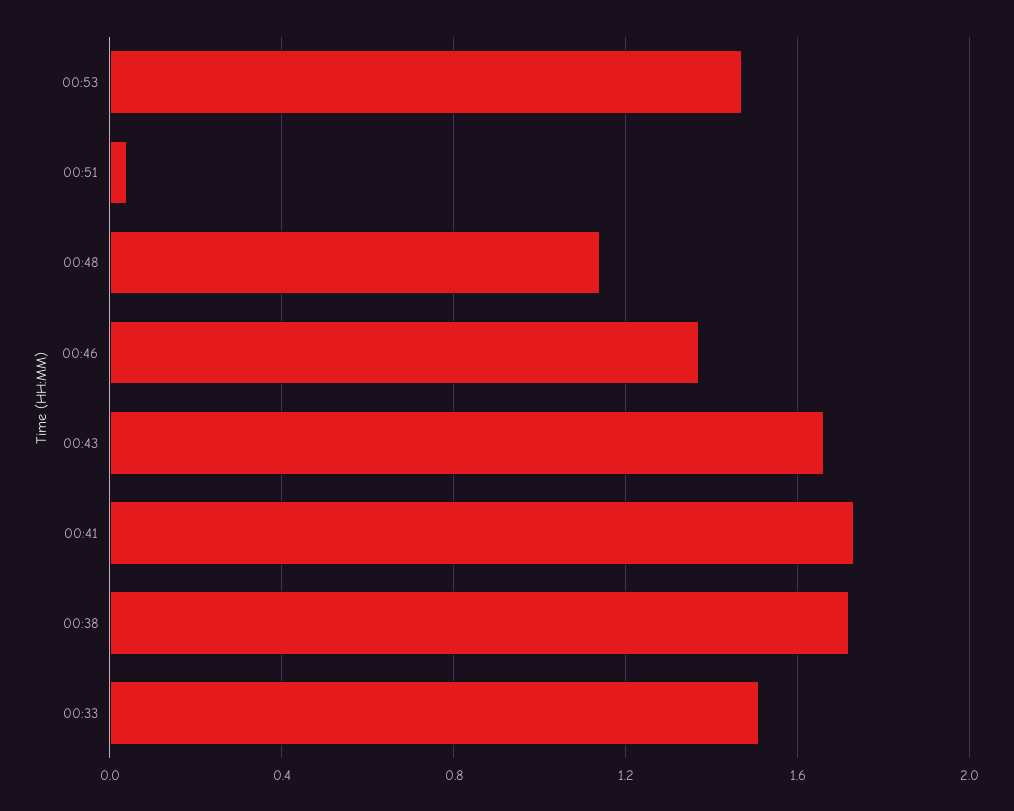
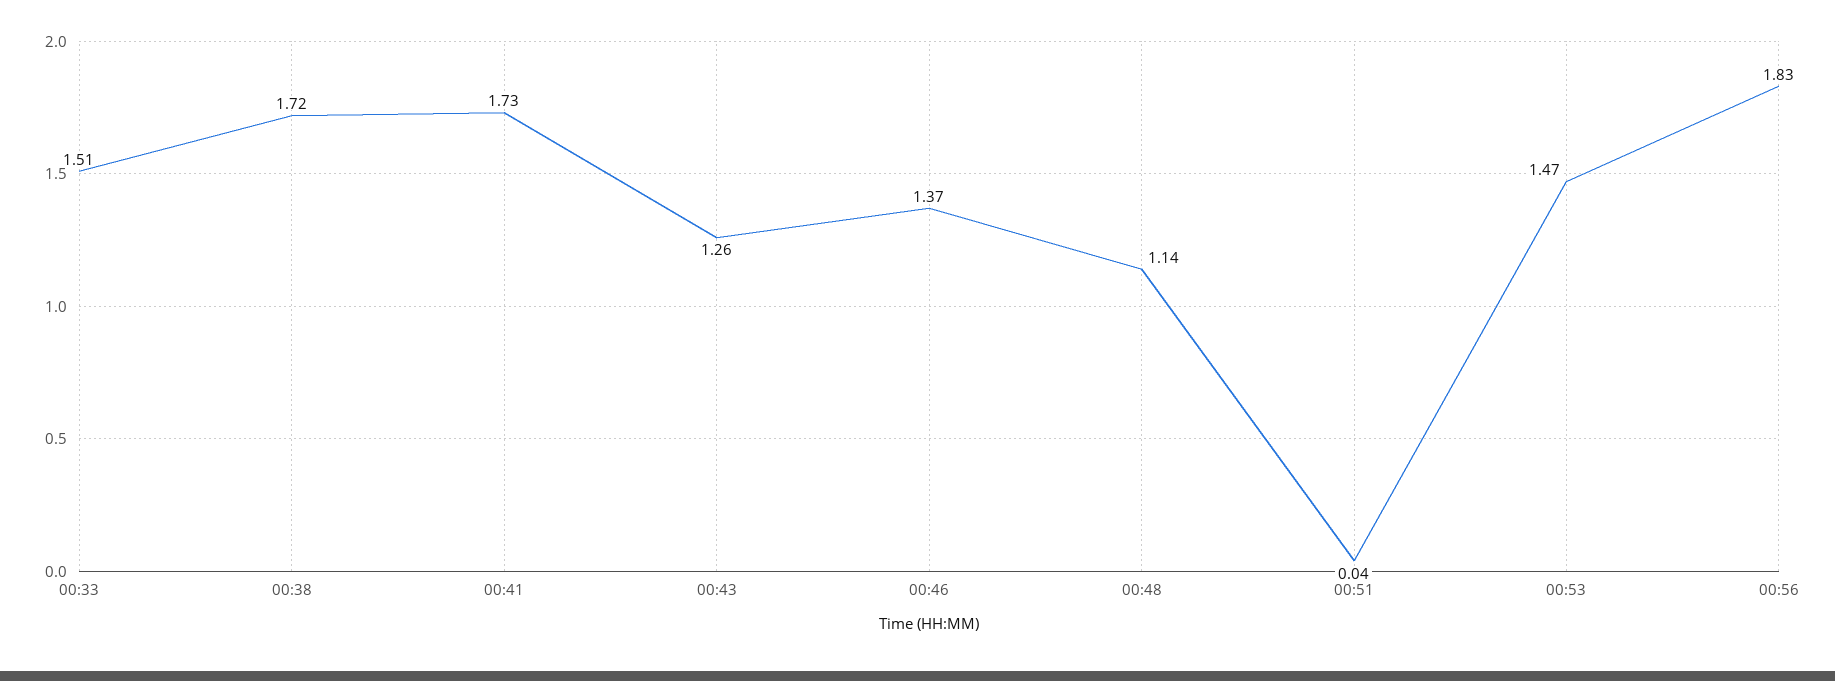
00:43: 1.65 -> 1.26
00:56: none -> 1.83

